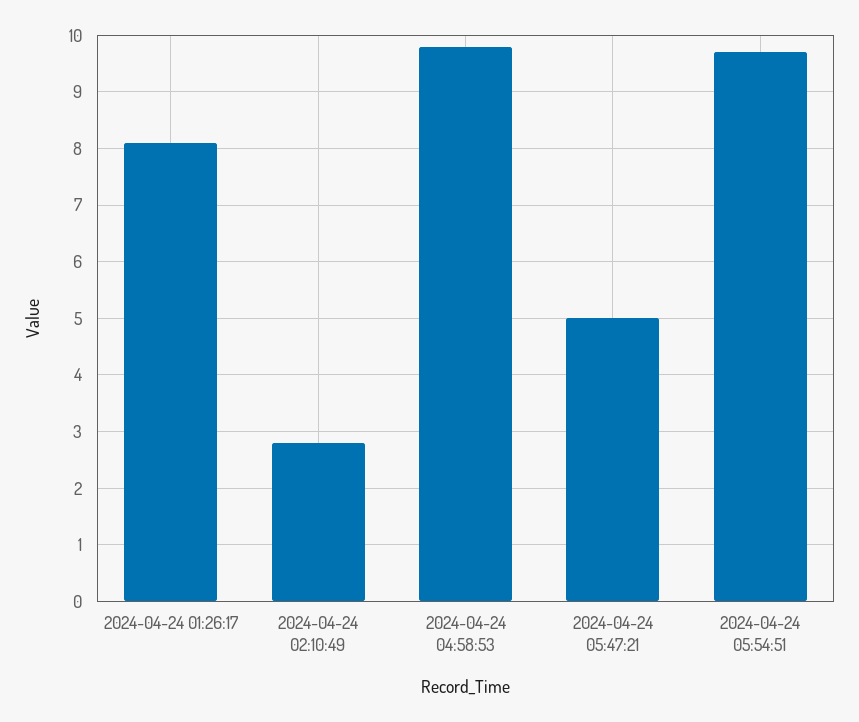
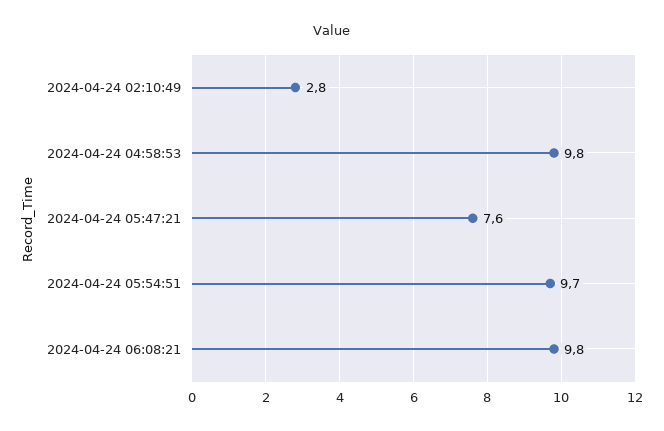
2024-04-24 01:26:17: 8 -> none
2024-04-24 05:47:21: 5 -> 7.6
2024-04-24 06:08:21: none -> 9.8

